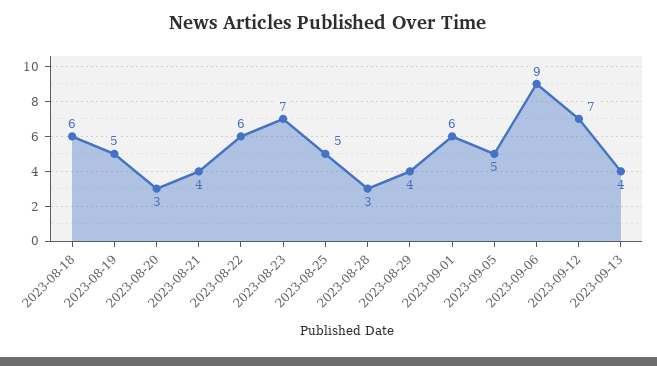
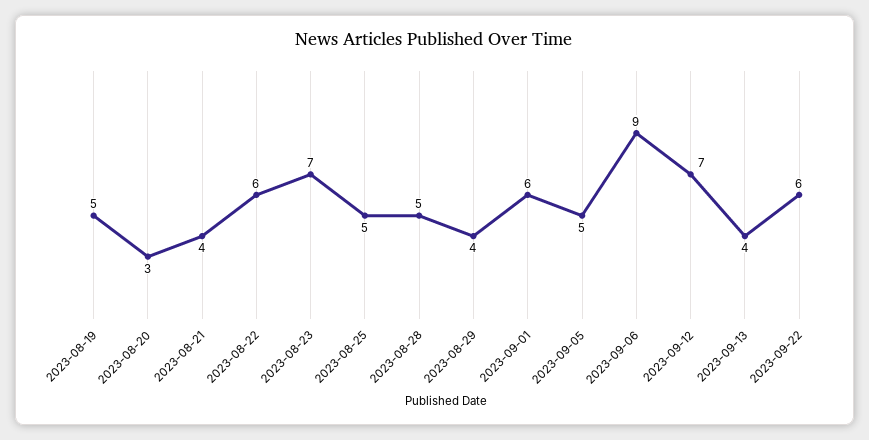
2023-08-18: 6 -> none
2023-08-28: 3 -> 5
2023-09-22: none -> 6

